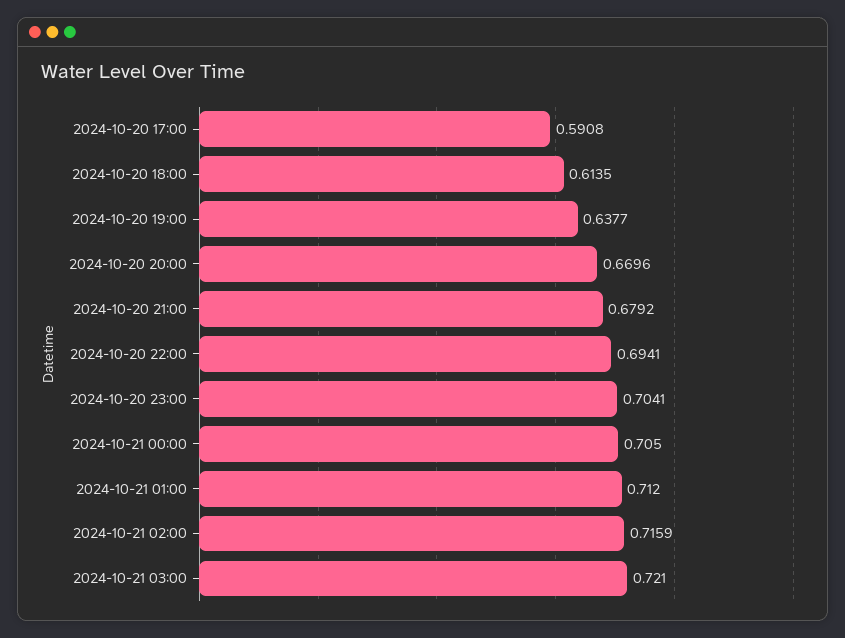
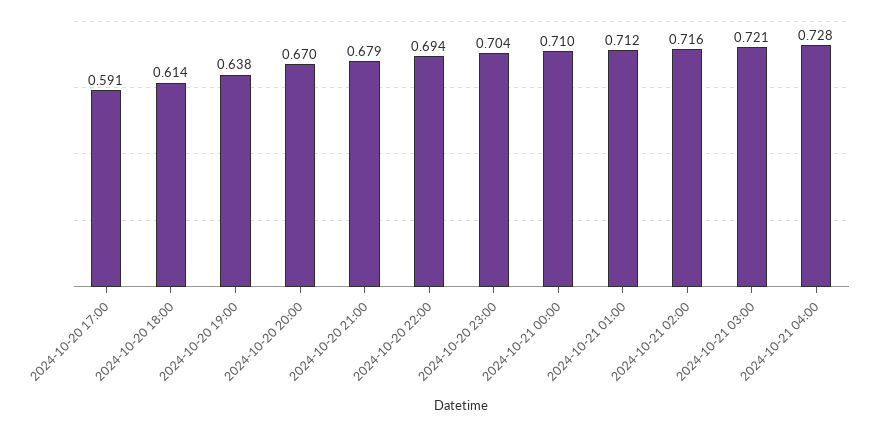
2024-10-21 00:00: 0.705 -> 0.71
2024-10-21 04:00: none -> 0.728

